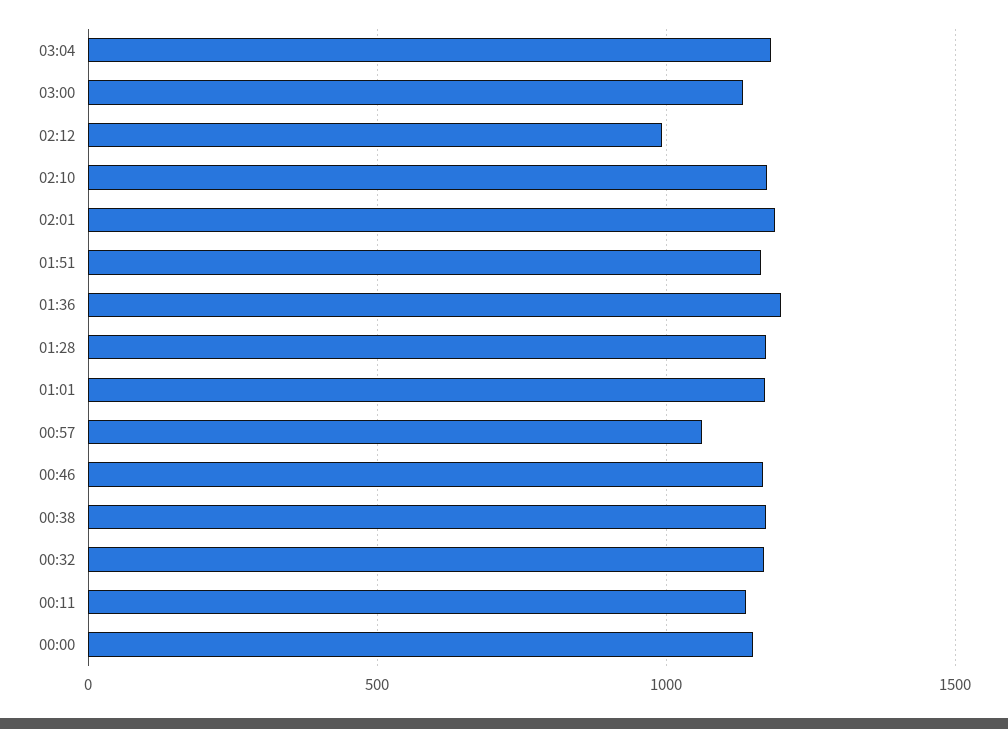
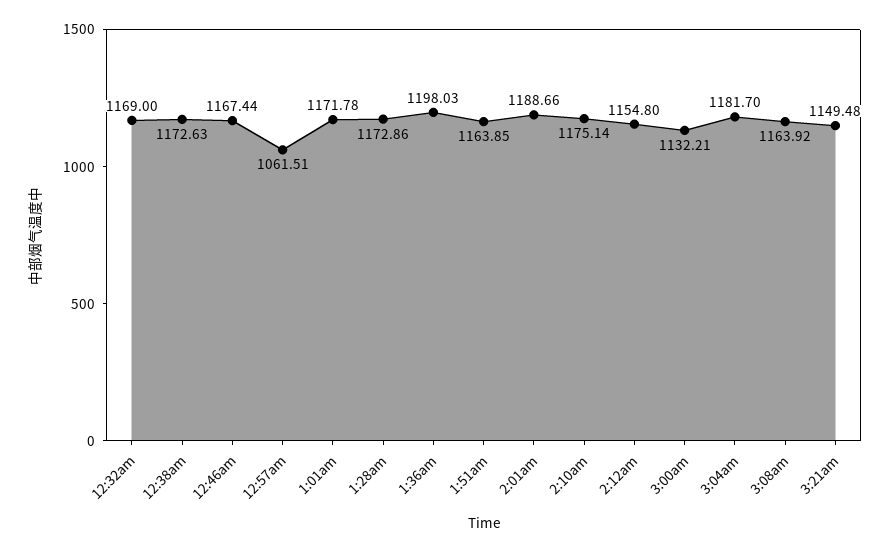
02:12: 1000 -> 1154.8
00:11: 1150 -> none
00:00: 1150 -> none
3:08am: none -> 1163.92
3:21am: none -> 1149.48

